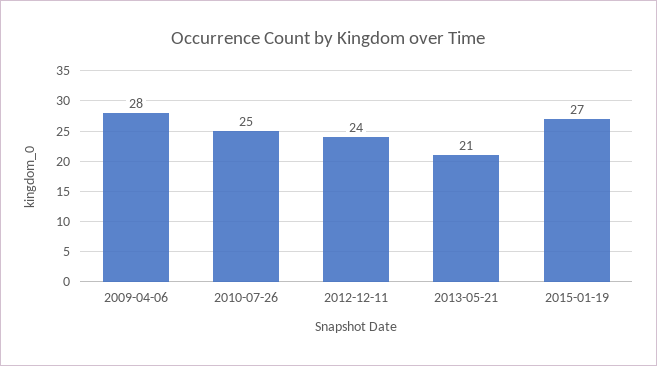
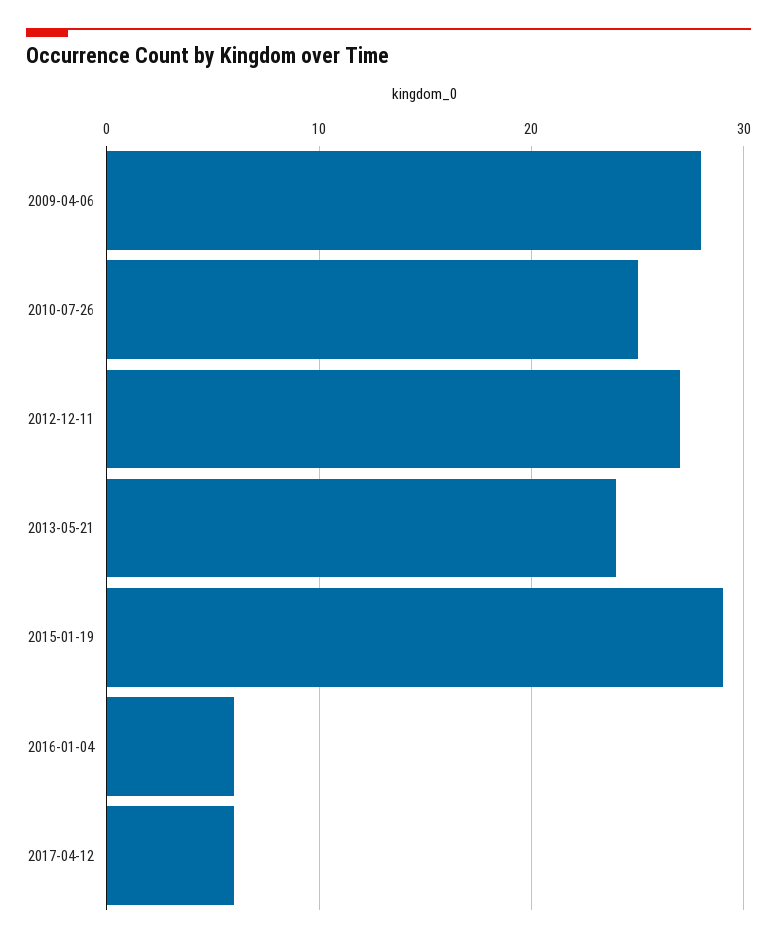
2012-12-11: 24 -> 27
2013-05-21: 21 -> 24
2015-01-19: 27 -> 29
2016-01-04: none -> 6
2017-04-12: none -> 6

